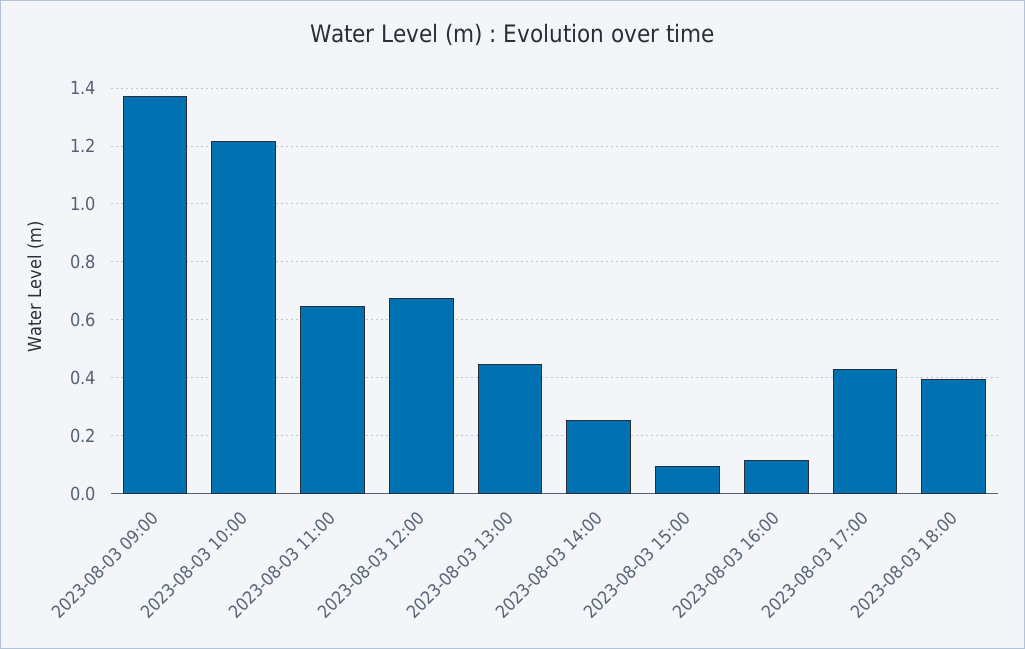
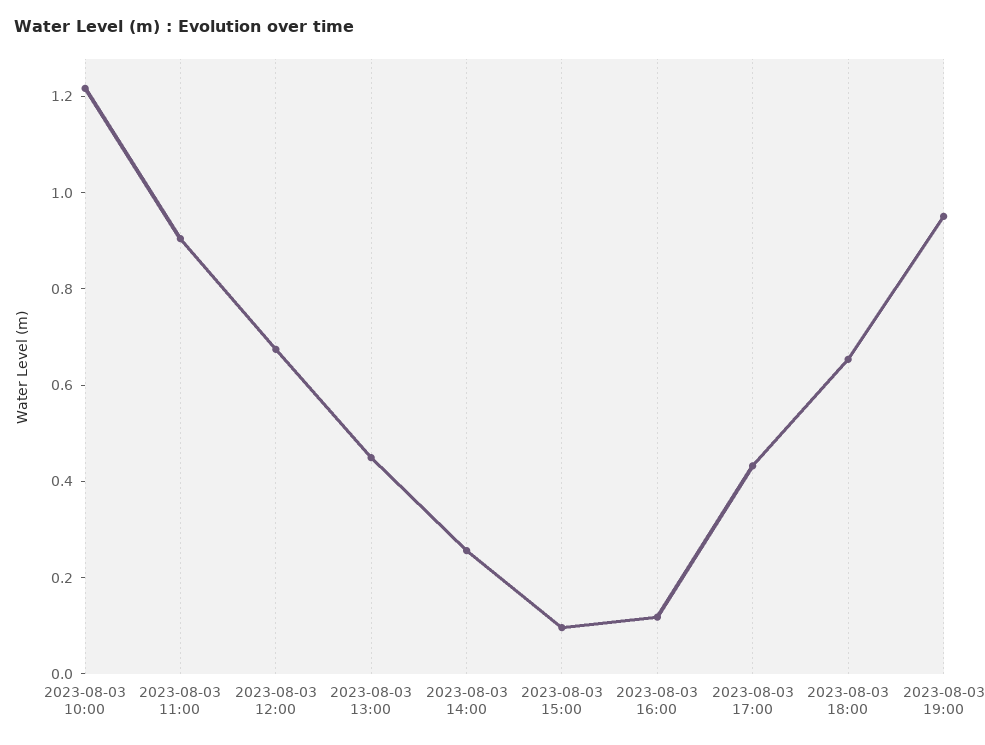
2023-08-03 09:00: 1.375 -> none
2023-08-03 11:00: 0.65 -> 0.9
2023-08-03 18:00: 0.4 -> 0.65
2023-08-03 19:00: none -> 0.95

